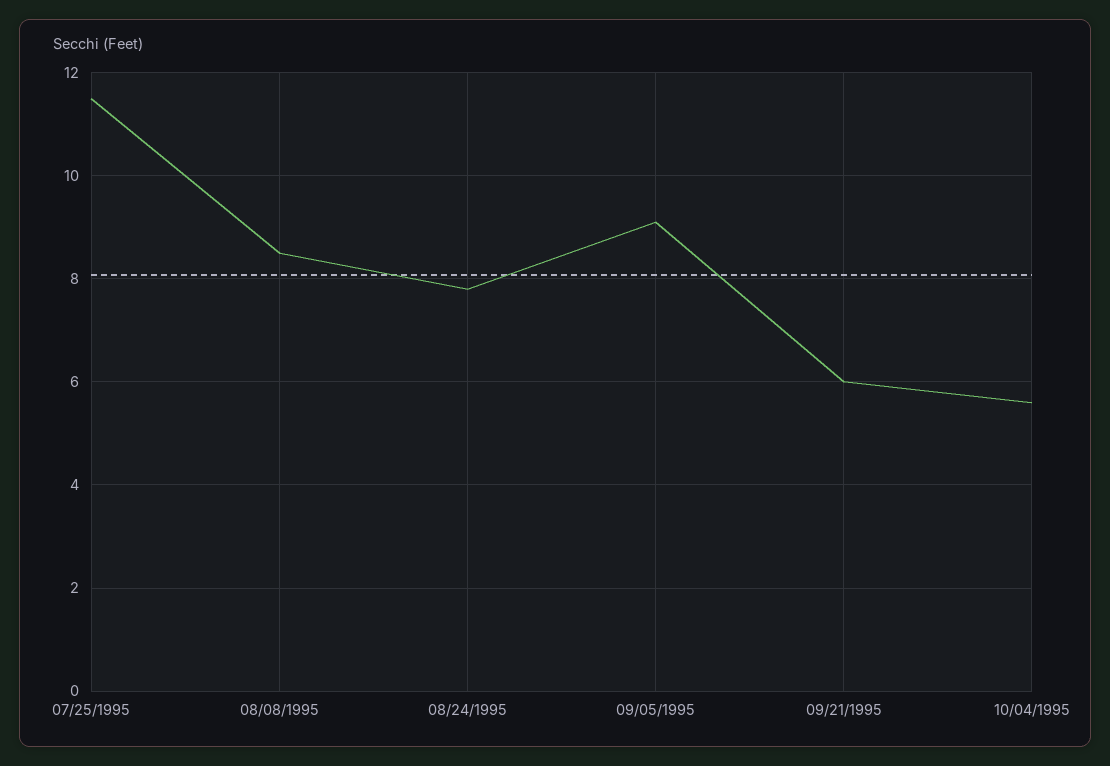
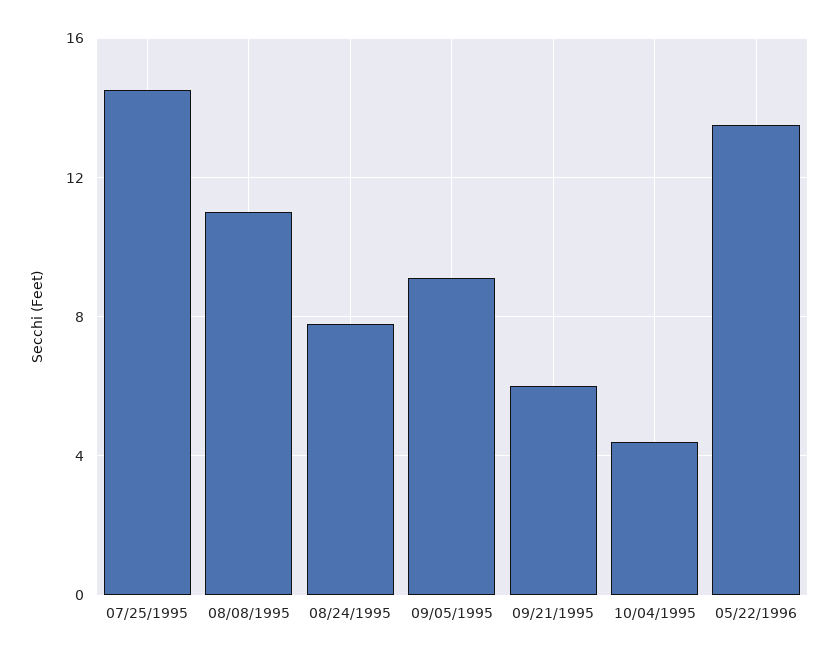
07/25/1995: 11.5 -> 14.5
08/08/1995: 8.5 -> 11
10/04/1995: 5.5 -> 4.5
05/22/1996: none -> 13.5

